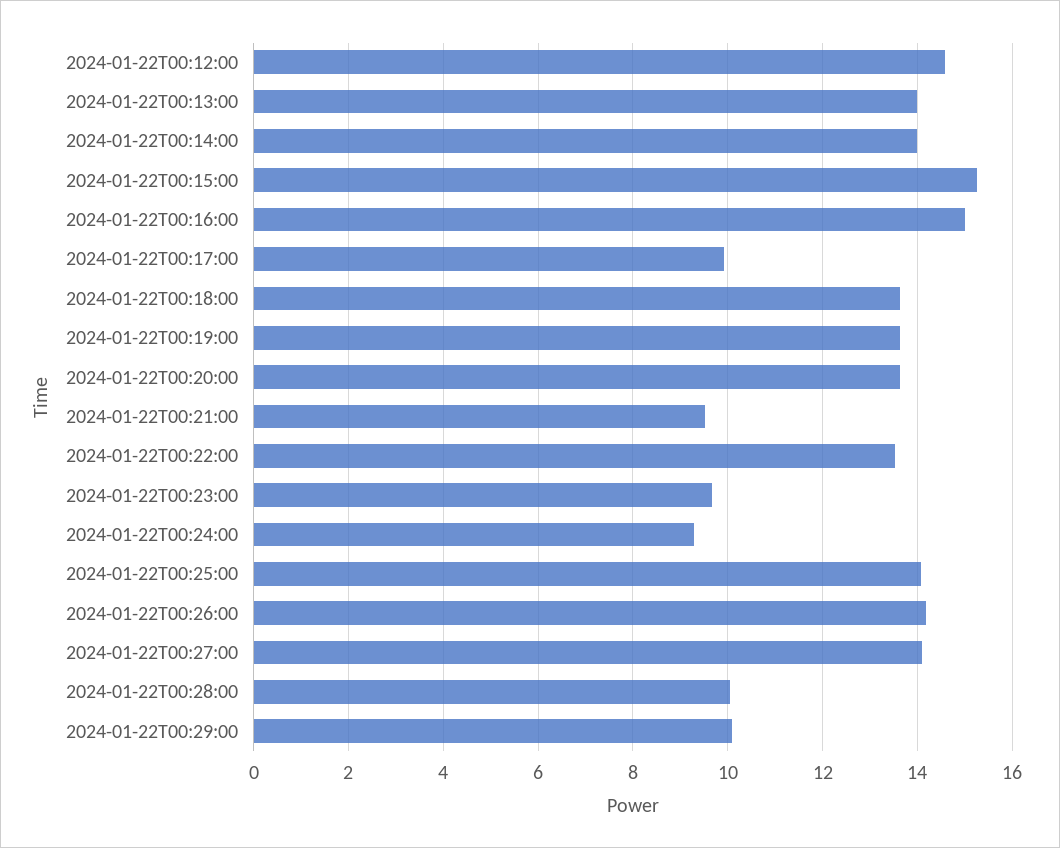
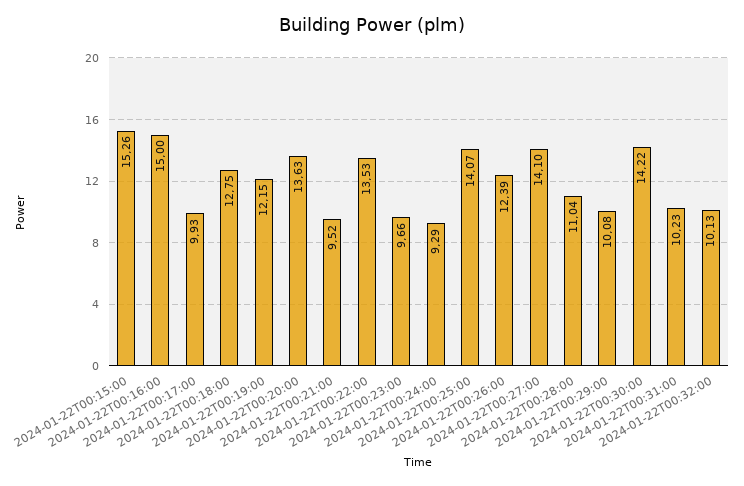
2024-01-22T00:12:00: 14.6 -> none
2024-01-22T00:13:00: 14 -> none
2024-01-22T00:14:00: 14 -> none
2024-01-22T00:18:00: 13.6 -> 12.75
2024-01-22T00:19:00: 13.6 -> 12.15
2024-01-22T00:26:00: 14.2 -> 12.39
2024-01-22T00:28:00: 10 -> 11.04
2024-01-22T00:30:00: none -> 14.22
2024-01-22T00:31:00: none -> 10.23
2024-01-22T00:32:00: none -> 10.13

